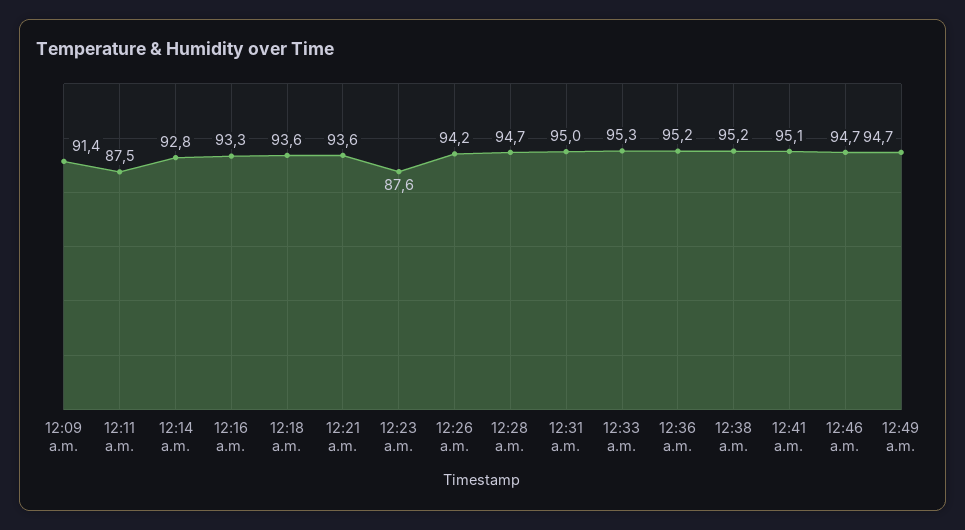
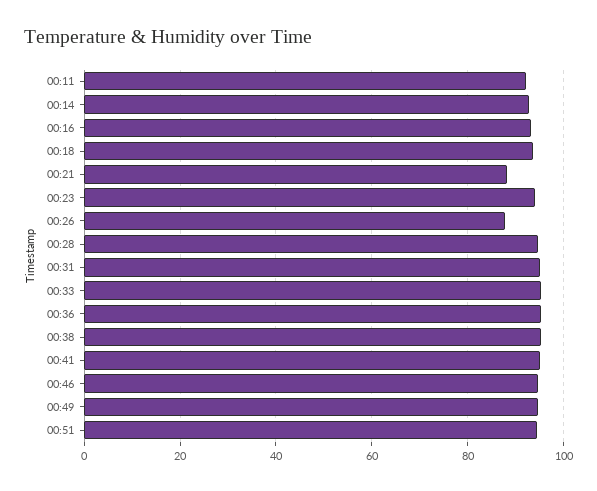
12:09 a.m.: 91.4 -> none
12:11 a.m.: 87.5 -> 92
12:21 a.m.: 93.6 -> 88
12:23 a.m.: 87.6 -> 94
12:26 a.m.: 94.2 -> 88
00:51: none -> 94

